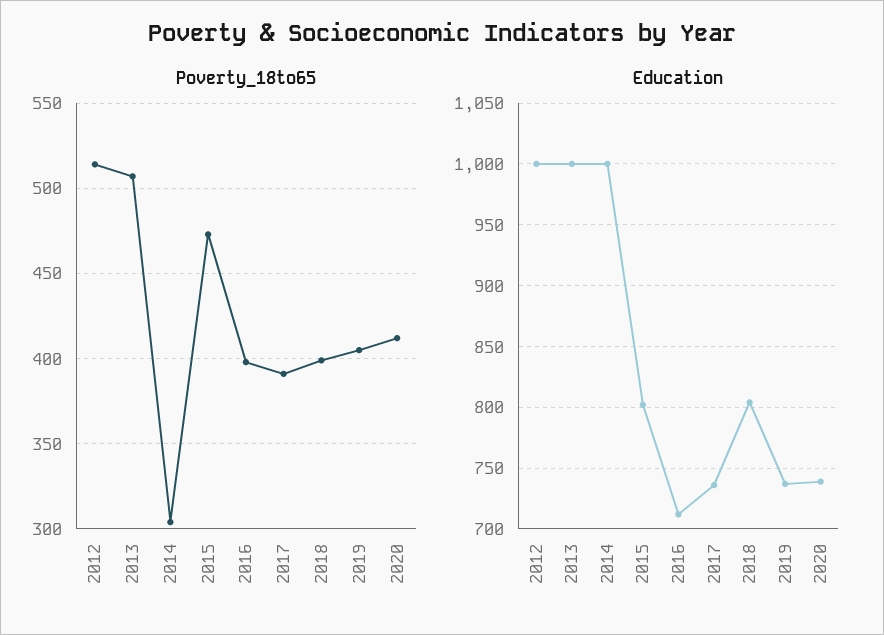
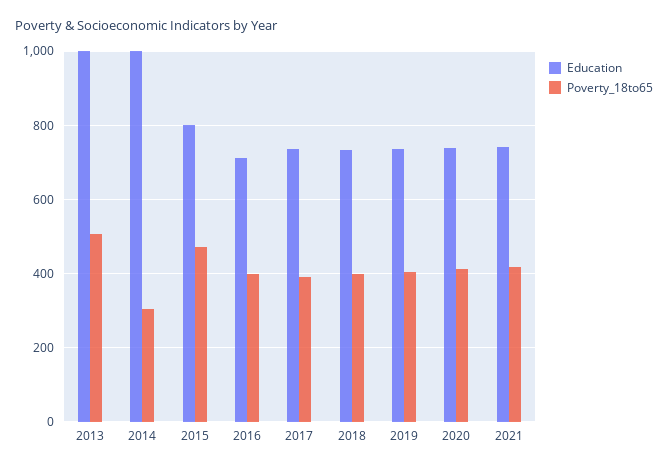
Poverty_18to65, 2012: 515 -> none
Education, 2012: 1000 -> none
Education, 2018: 805 -> 740
Education, 2021: none -> 740
Poverty_18to65, 2021: none -> 420

